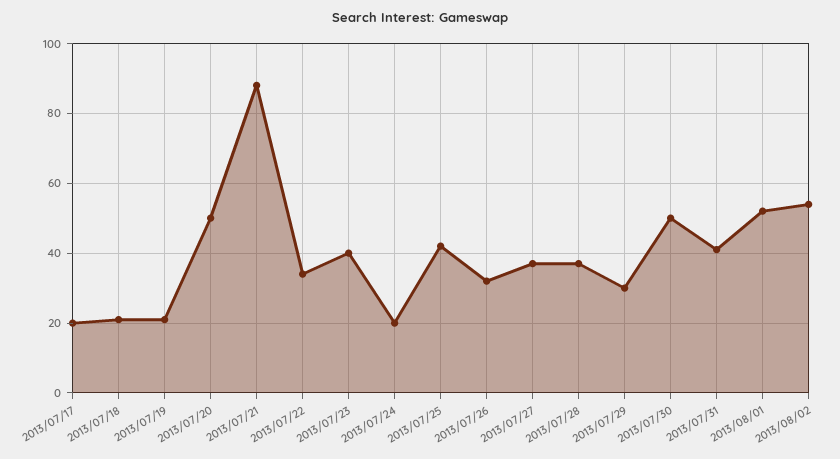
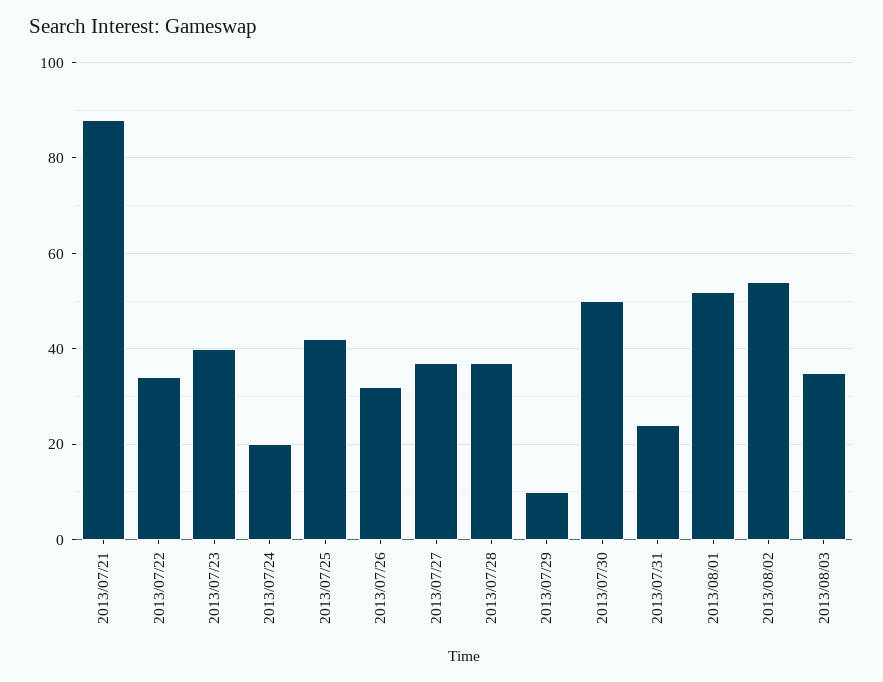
2013/07/17: 20 -> none
2013/07/18: 20 -> none
2013/07/19: 20 -> none
2013/07/20: 50 -> none
2013/07/29: 30 -> 10
2013/07/31: 40 -> 25
2013/08/03: none -> 35

